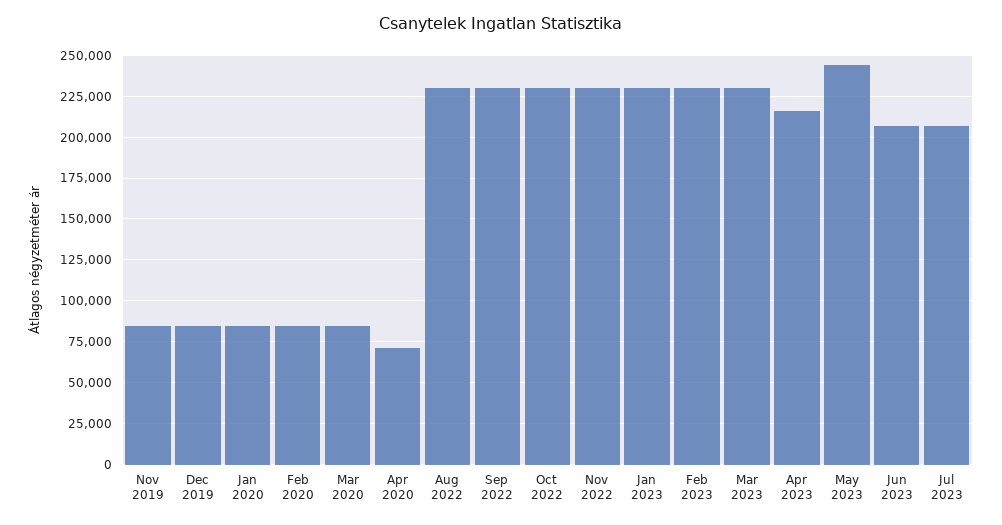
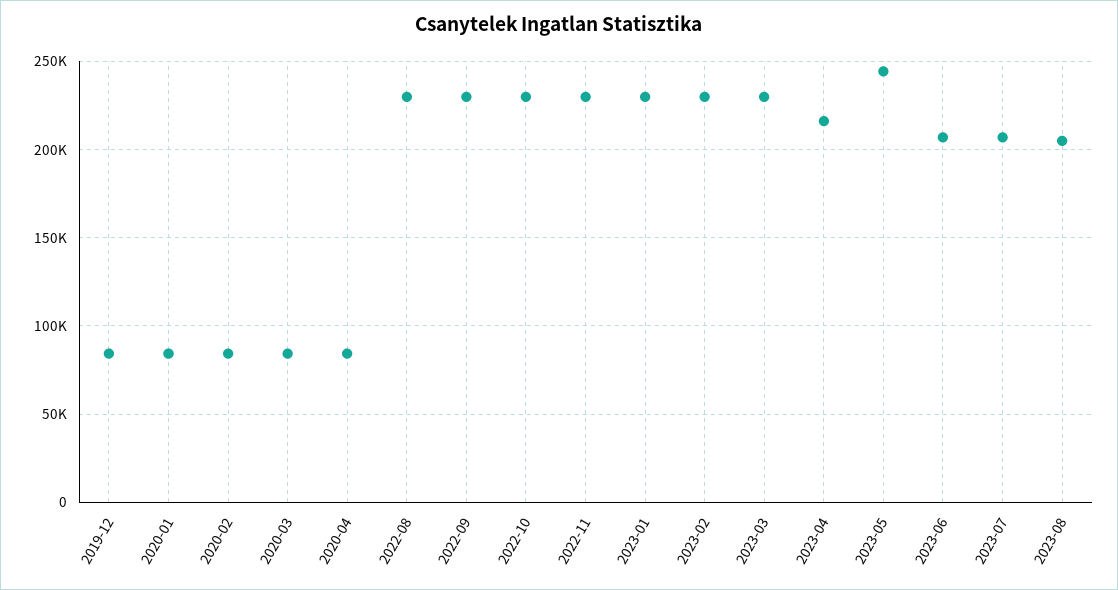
Nov 2019: 85000 -> none
Apr 2020: 70000 -> 85000
2023-08: none -> 205000

